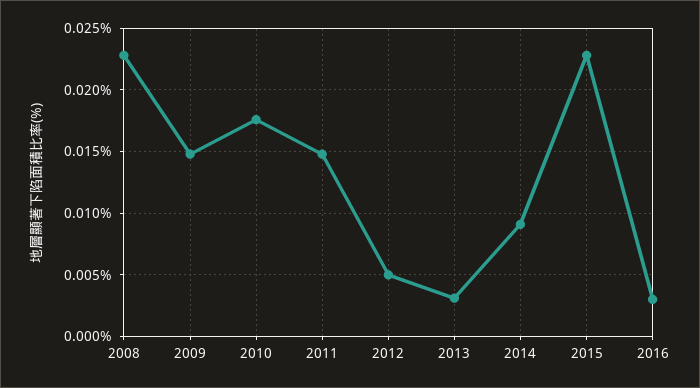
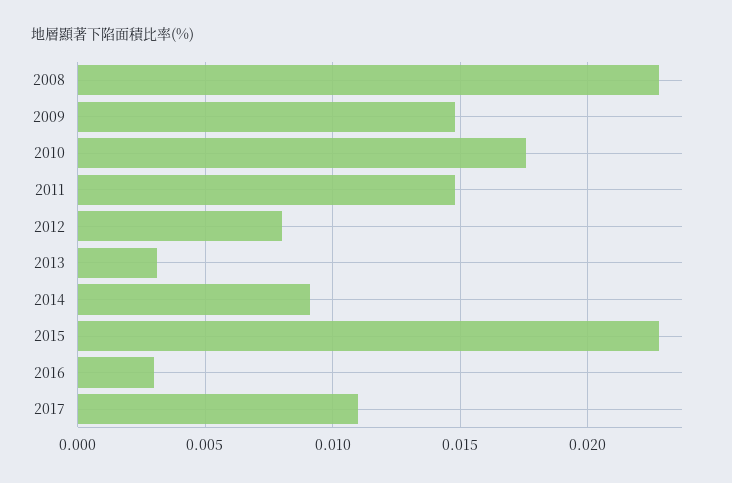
2012: 0.005 -> 0.008
2017: none -> 0.011

